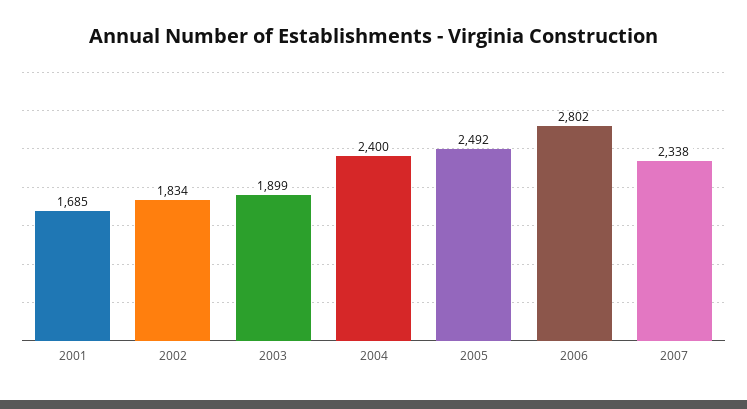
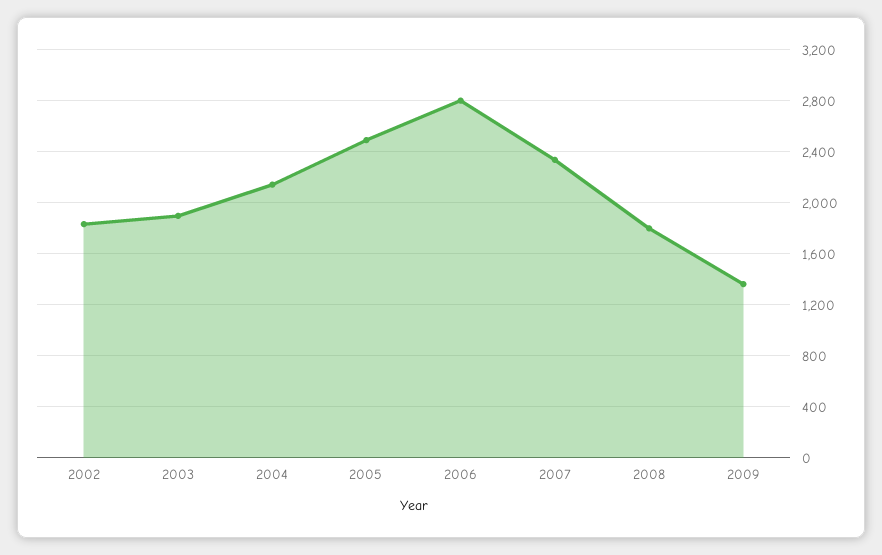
2001: 1685 -> none
2004: 2400 -> 2150
2008: none -> 1800
2009: none -> 1350

